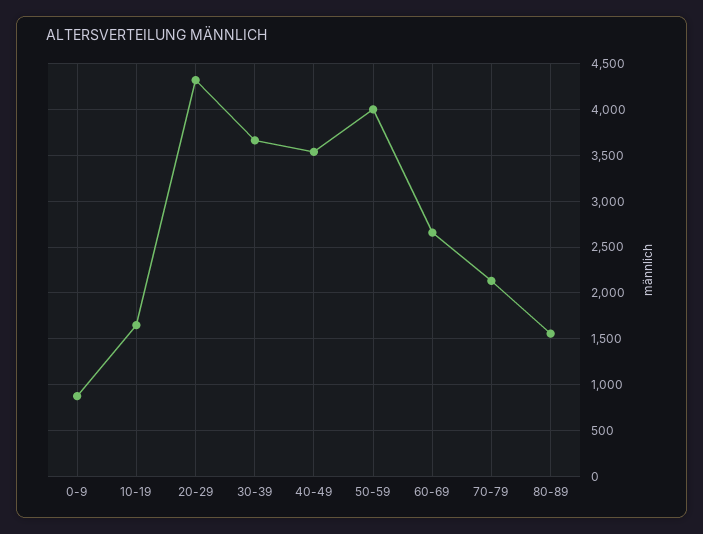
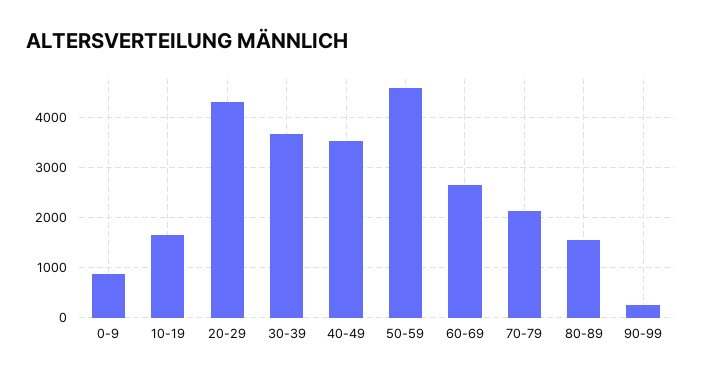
50-59: 4000 -> 4600
90-99: none -> 200

